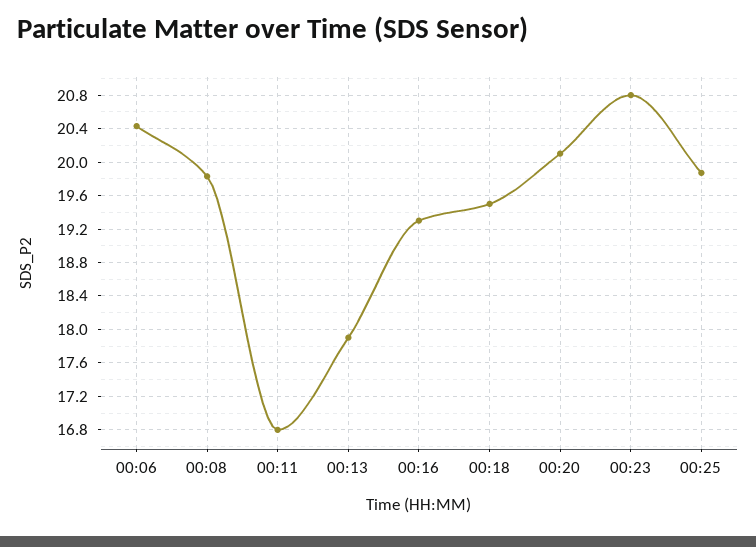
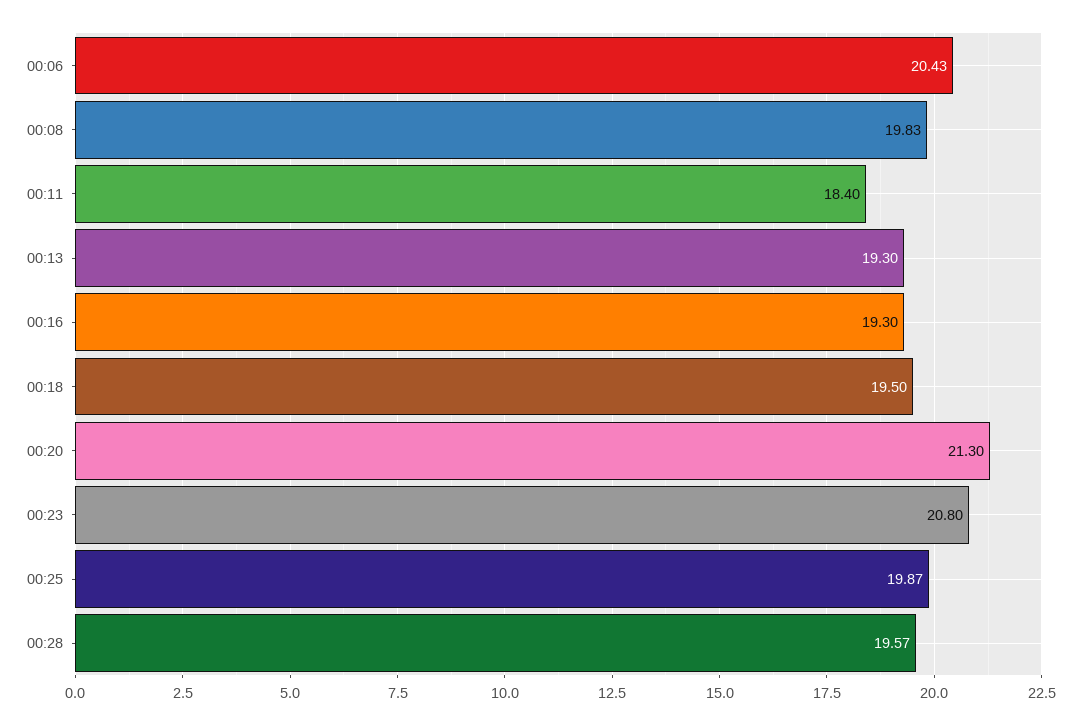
00:11: 16.8 -> 18.4
00:13: 17.9 -> 19.3
00:20: 20.1 -> 21.3
00:28: none -> 19.57

